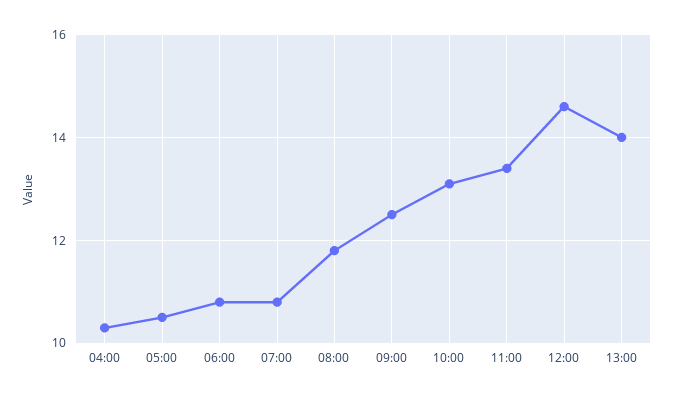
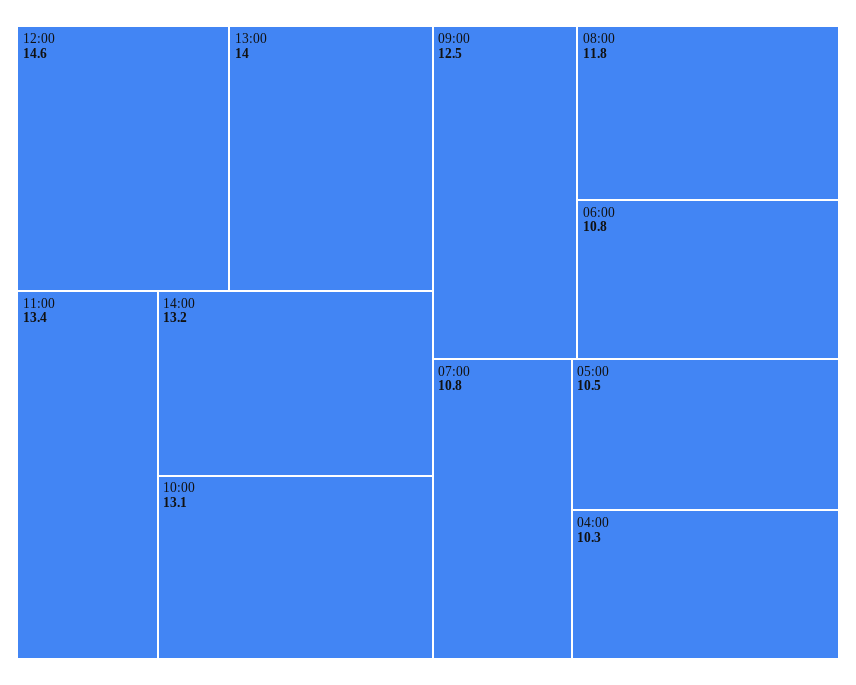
14:00: none -> 13.2

